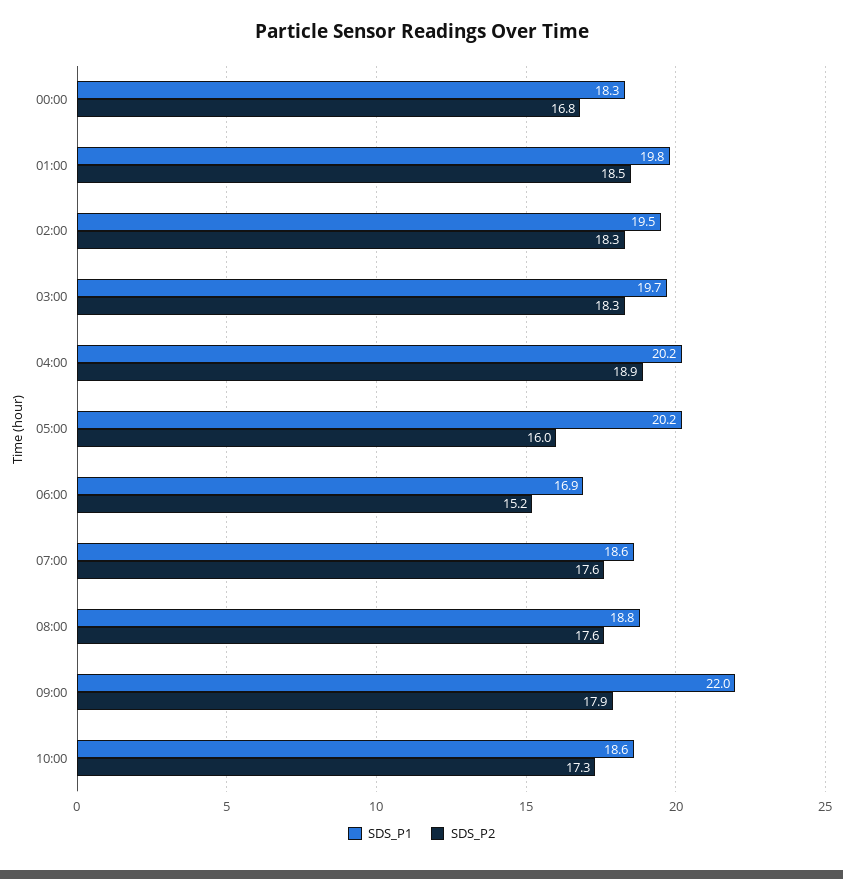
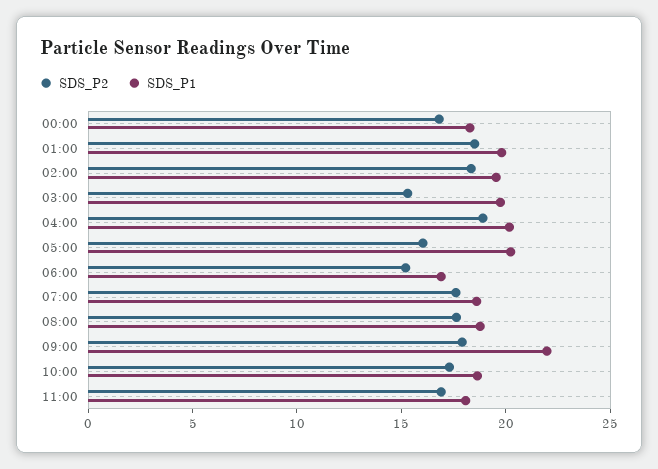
SDS_P2, 03:00: 18.3 -> 15
SDS_P2, 11:00: none -> 17
SDS_P1, 11:00: none -> 18

